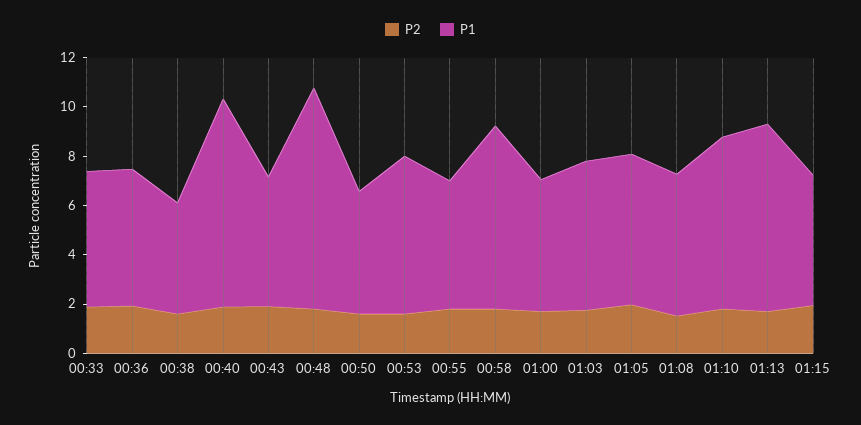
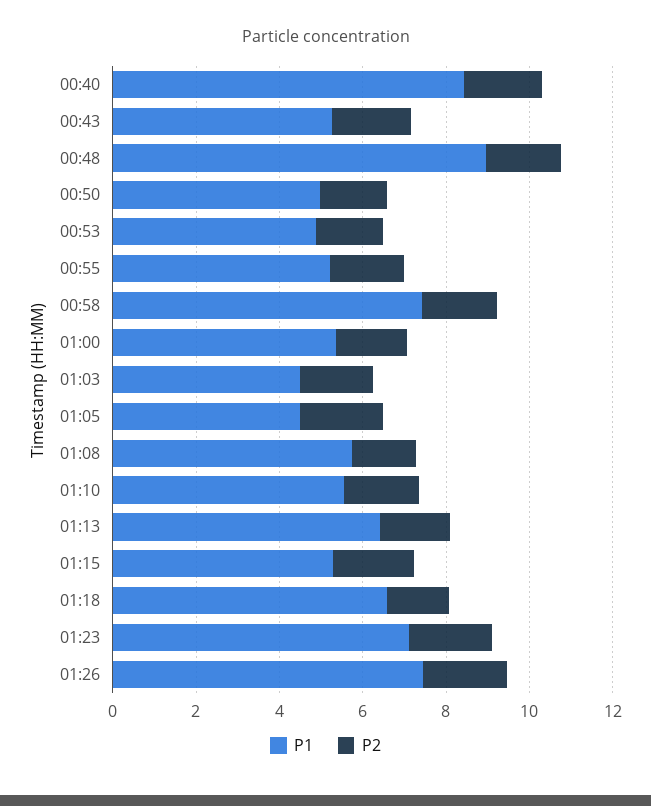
P2, 00:33: 2 -> none
P1, 00:33: 5.5 -> none
P2, 00:36: 2 -> none
P1, 00:36: 5.5 -> none
P2, 00:38: 1.5 -> none
P1, 00:38: 4.5 -> none
P1, 00:53: 6.5 -> 5
P1, 01:03: 6 -> 4.5
P1, 01:05: 6 -> 4.5
P1, 01:10: 7 -> 5.5
P1, 01:13: 7.5 -> 6.5
P1, 01:18: none -> 6.5
P2, 01:18: none -> 1.5
P1, 01:23: none -> 7
P2, 01:23: none -> 2
P1, 01:26: none -> 7.5
P2, 01:26: none -> 2

